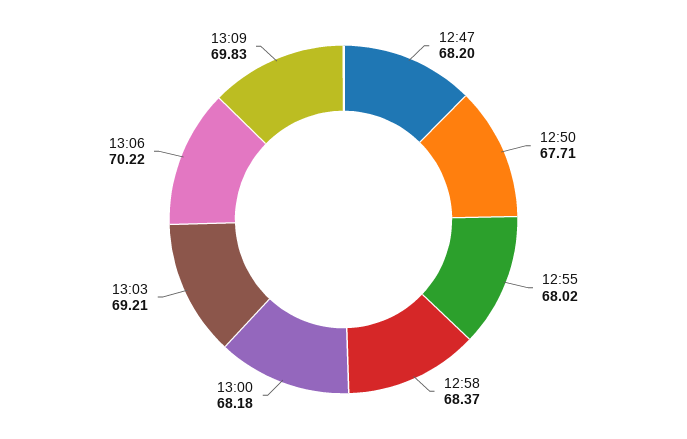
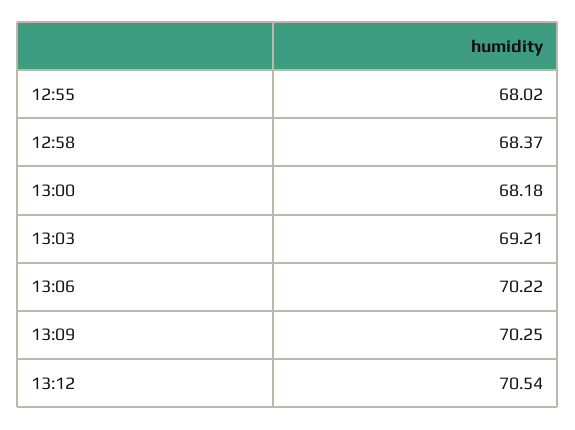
12:47: 68.2 -> none
12:50: 67.71 -> none
13:09: 69.83 -> 70.25
13:12: none -> 70.54

